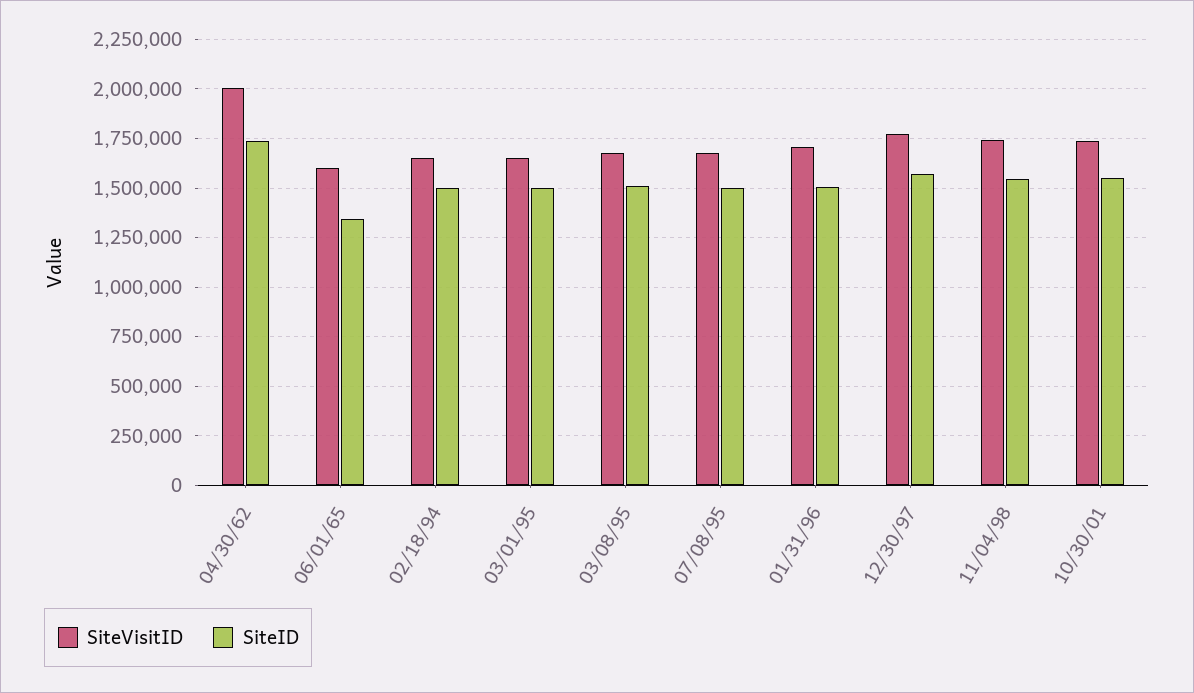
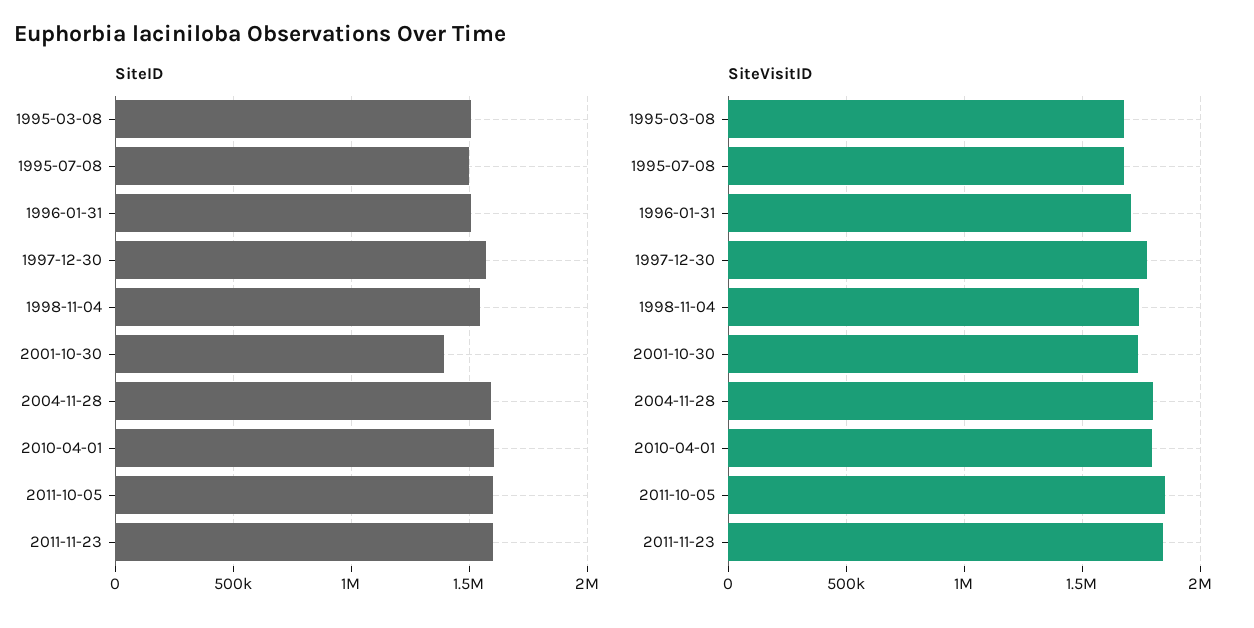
SiteVisitID, 04/30/62: 2000000 -> none
SiteID, 04/30/62: 1750000 -> none
SiteVisitID, 06/01/65: 1600000 -> none
SiteID, 06/01/65: 1350000 -> none
SiteVisitID, 02/18/94: 1650000 -> none
SiteID, 02/18/94: 1500000 -> none
SiteVisitID, 03/01/95: 1650000 -> none
SiteID, 03/01/95: 1500000 -> none
SiteID, 10/30/01: 1550000 -> 1400000
SiteID, 2004-11-28: none -> 1600000
SiteID, 2010-04-01: none -> 1600000
SiteID, 2011-10-05: none -> 1600000
SiteID, 2011-11-23: none -> 1600000
SiteVisitID, 2004-11-28: none -> 1800000
SiteVisitID, 2010-04-01: none -> 1800000
SiteVisitID, 2011-10-05: none -> 1850000
SiteVisitID, 2011-11-23: none -> 1850000

